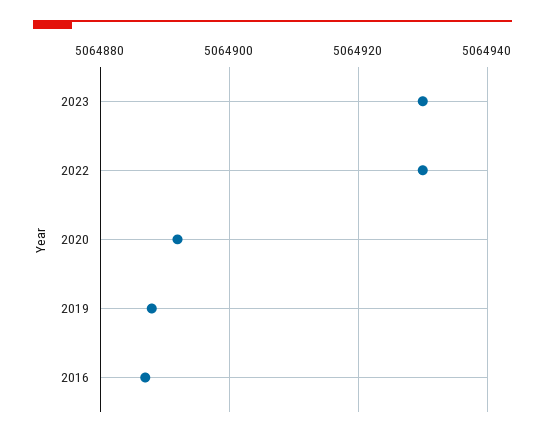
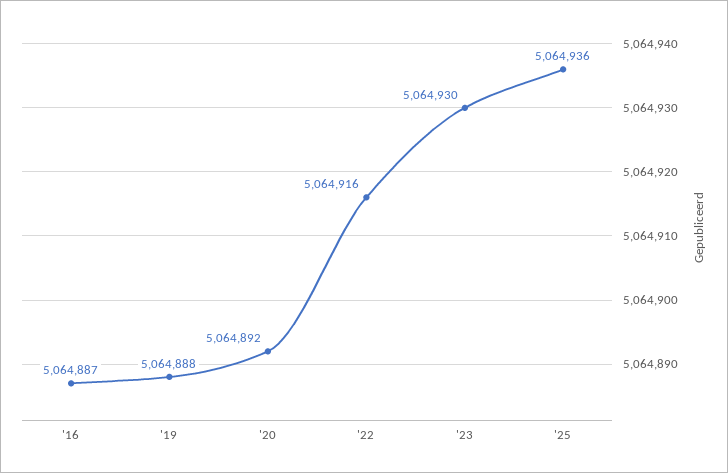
2022: 5064930 -> 5064916
'25: none -> 5064936

